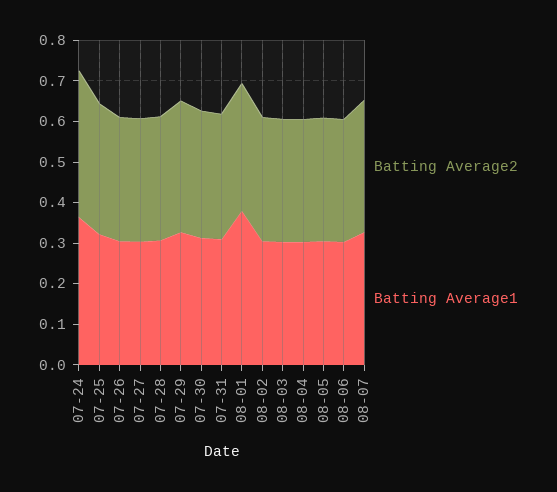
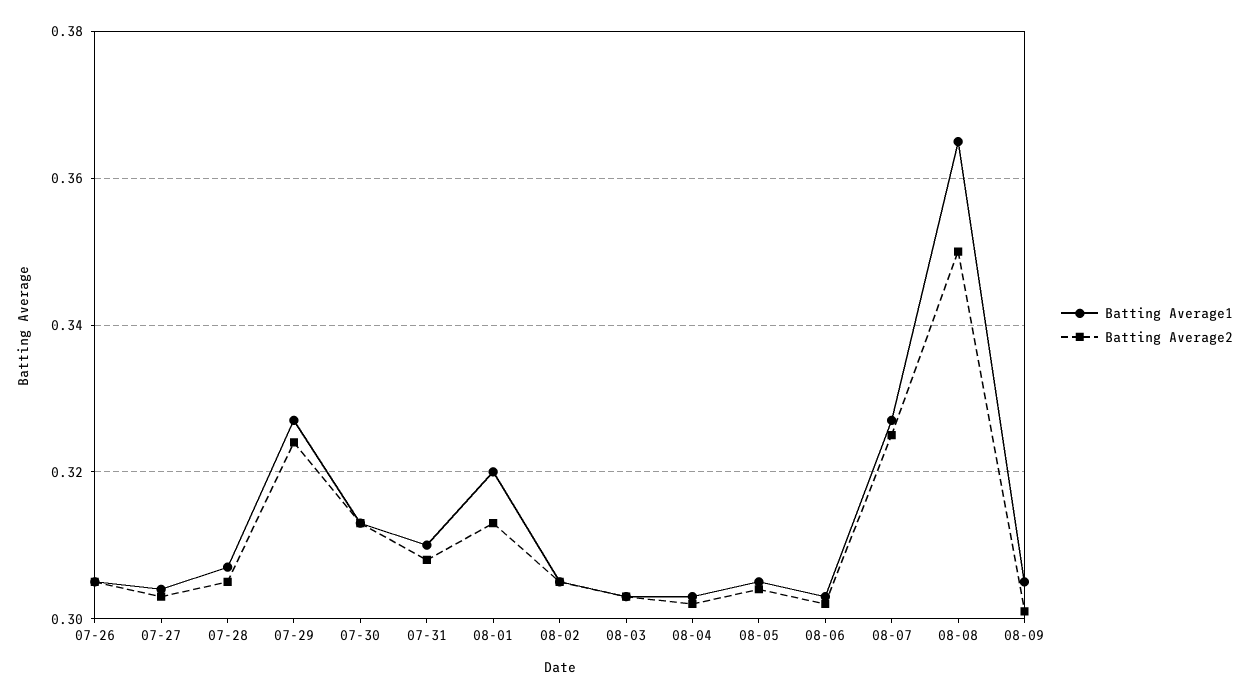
Batting Average2, 07-24: 0.36 -> none
Batting Average1, 07-24: 0.36 -> none
Batting Average2, 07-25: 0.32 -> none
Batting Average1, 07-25: 0.32 -> none
Batting Average1, 08-01: 0.38 -> 0.32
Batting Average1, 08-08: none -> 0.365
Batting Average2, 08-08: none -> 0.35
Batting Average1, 08-09: none -> 0.305
Batting Average2, 08-09: none -> 0.3

